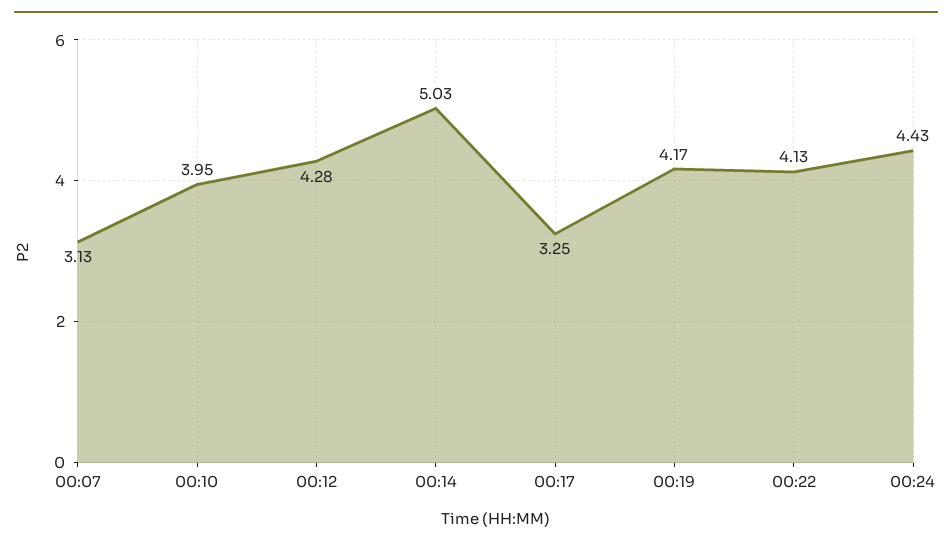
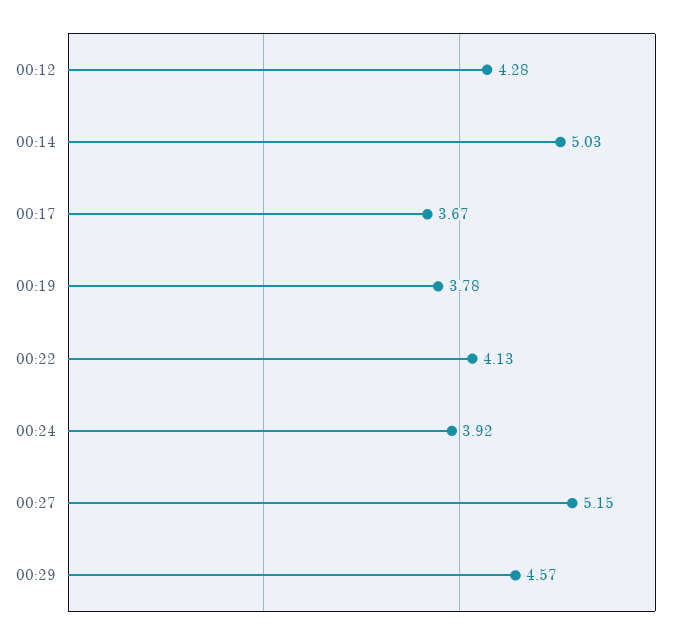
00:07: 3.13 -> none
00:10: 3.95 -> none
00:17: 3.25 -> 3.67
00:19: 4.17 -> 3.78
00:24: 4.43 -> 3.92
00:27: none -> 5.15
00:29: none -> 4.57

